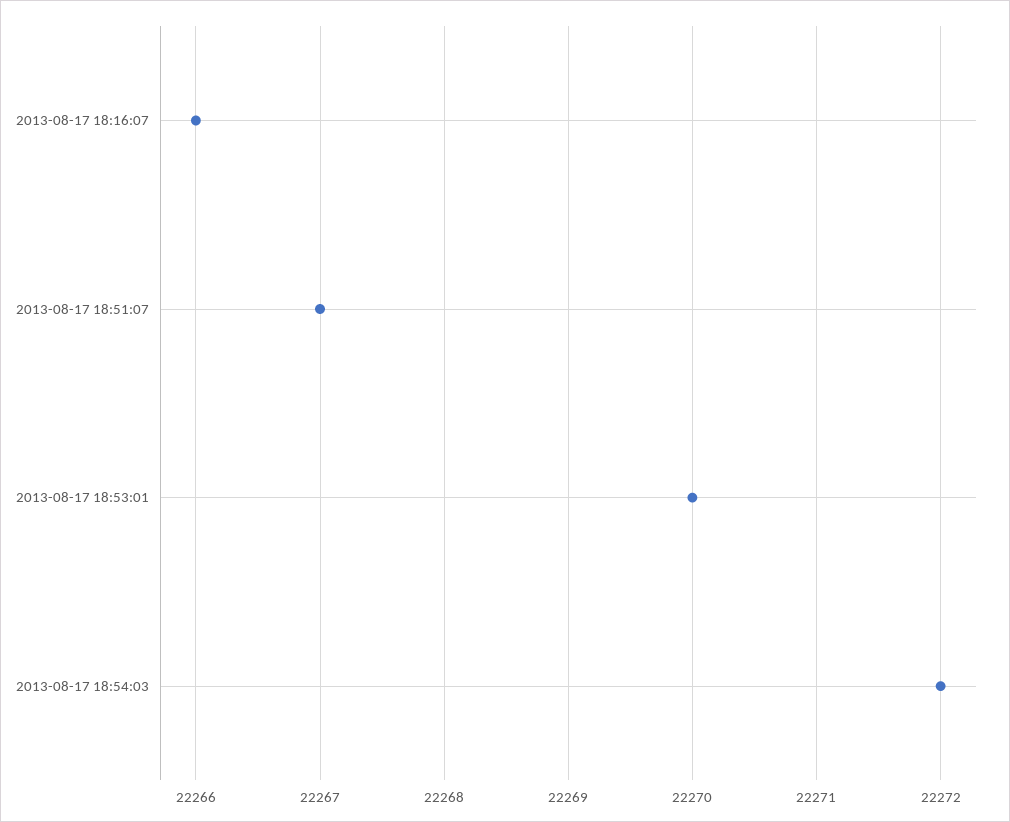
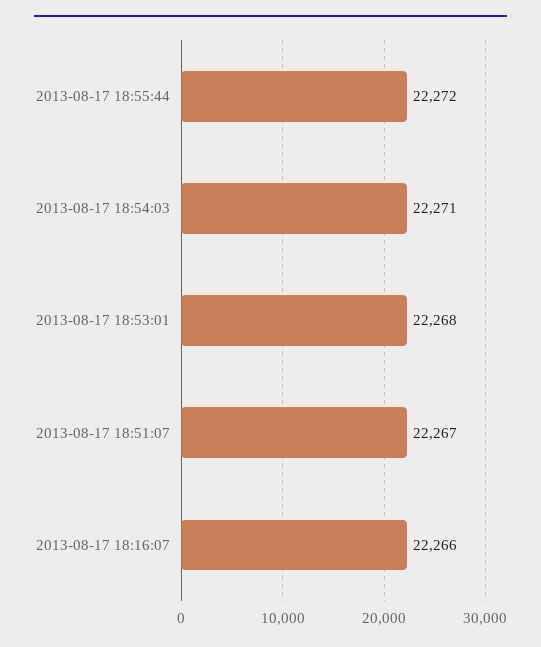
2013-08-17 18:53:01: 22270 -> 22268
2013-08-17 18:54:03: 22272 -> 22271
2013-08-17 18:55:44: none -> 22272

